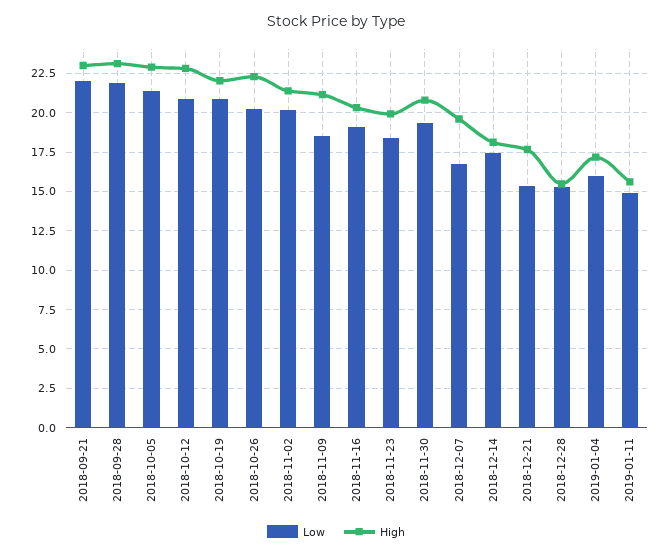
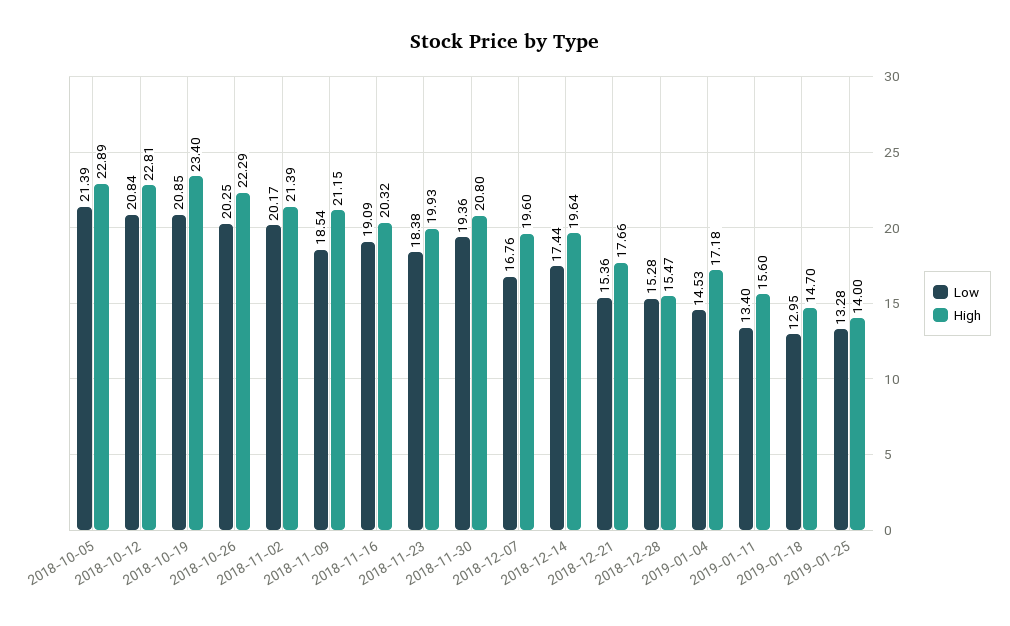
Low, 2018-09-21: 22 -> none
High, 2018-09-21: 23 -> none
Low, 2018-09-28: 22 -> none
High, 2018-09-28: 23 -> none
High, 2018-10-19: 22 -> 23.4
High, 2018-12-14: 18 -> 19.64
Low, 2019-01-04: 16 -> 14.53
Low, 2019-01-11: 15 -> 13.4
Low, 2019-01-18: none -> 12.95
High, 2019-01-18: none -> 14.7
Low, 2019-01-25: none -> 13.28
High, 2019-01-25: none -> 14

